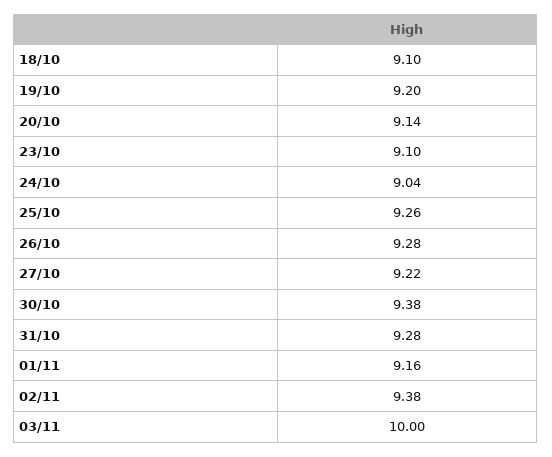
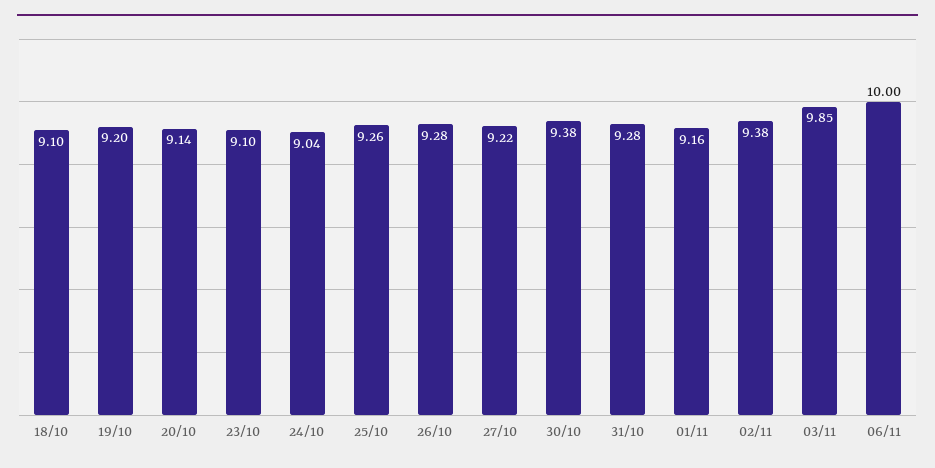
03/11: 10 -> 9.85
06/11: none -> 10

